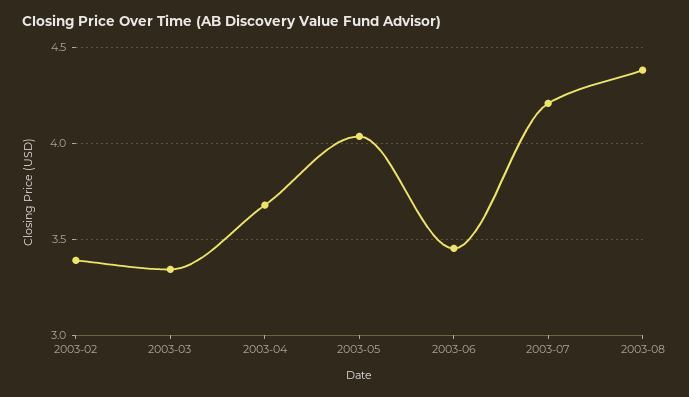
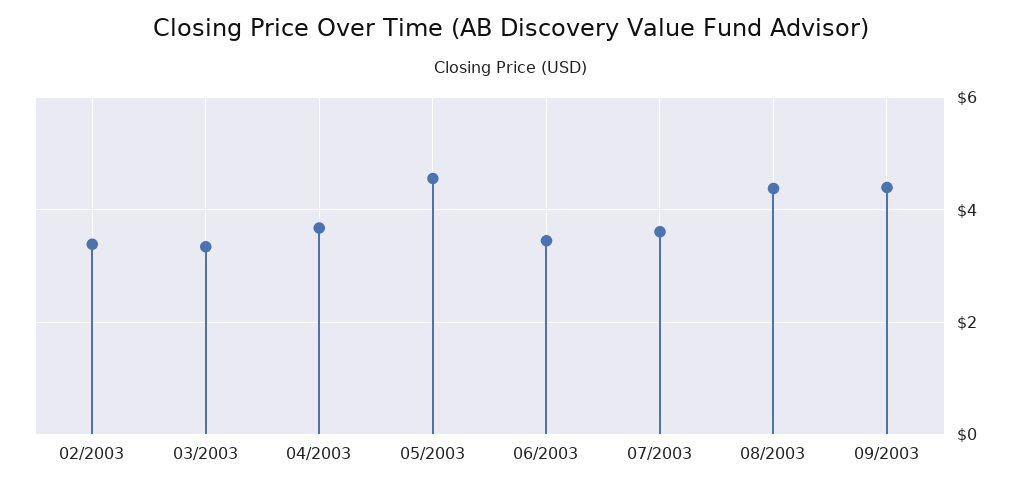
2003-05: 4.05 -> 4.6
2003-07: 4.2 -> 3.6
09/2003: none -> 4.4

